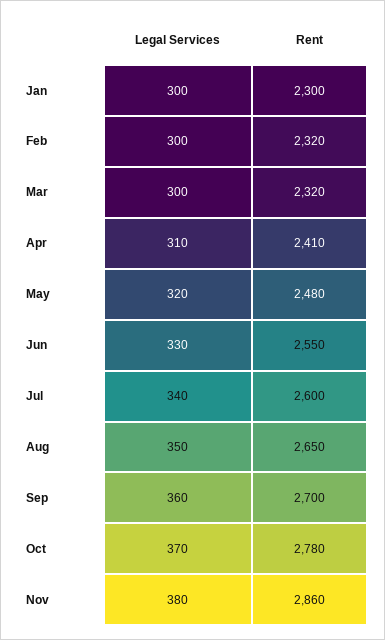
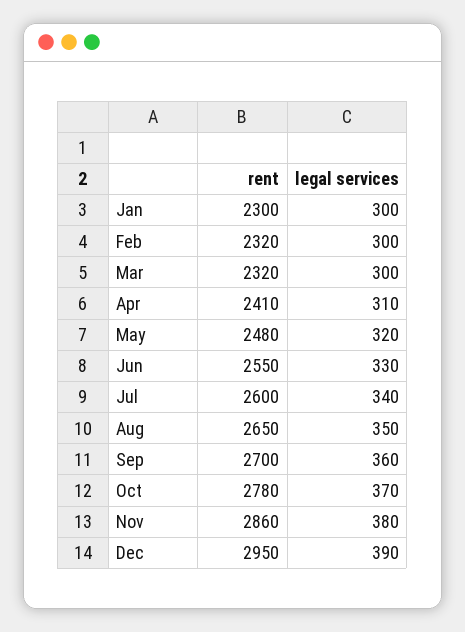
Rent, Dec: none -> 2950
Legal Services, Dec: none -> 390

